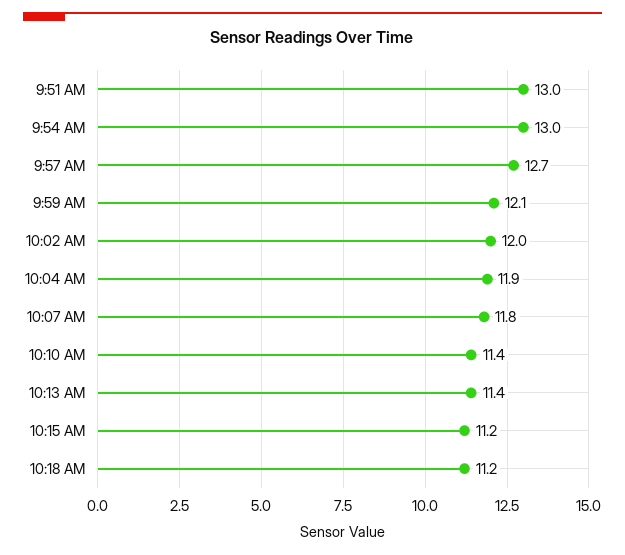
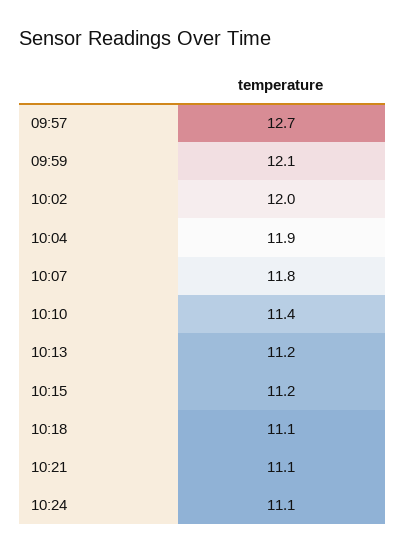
9:51 AM: 13 -> none
9:54 AM: 13 -> none
10:13 AM: 11.4 -> 11.2
10:18 AM: 11.2 -> 11.1
10:21: none -> 11.1
10:24: none -> 11.1

